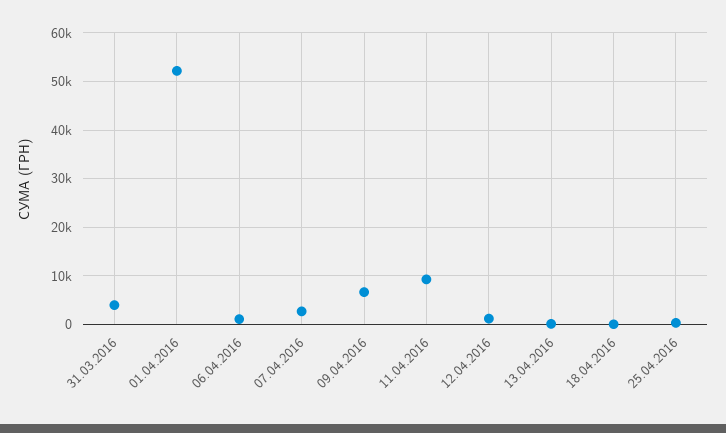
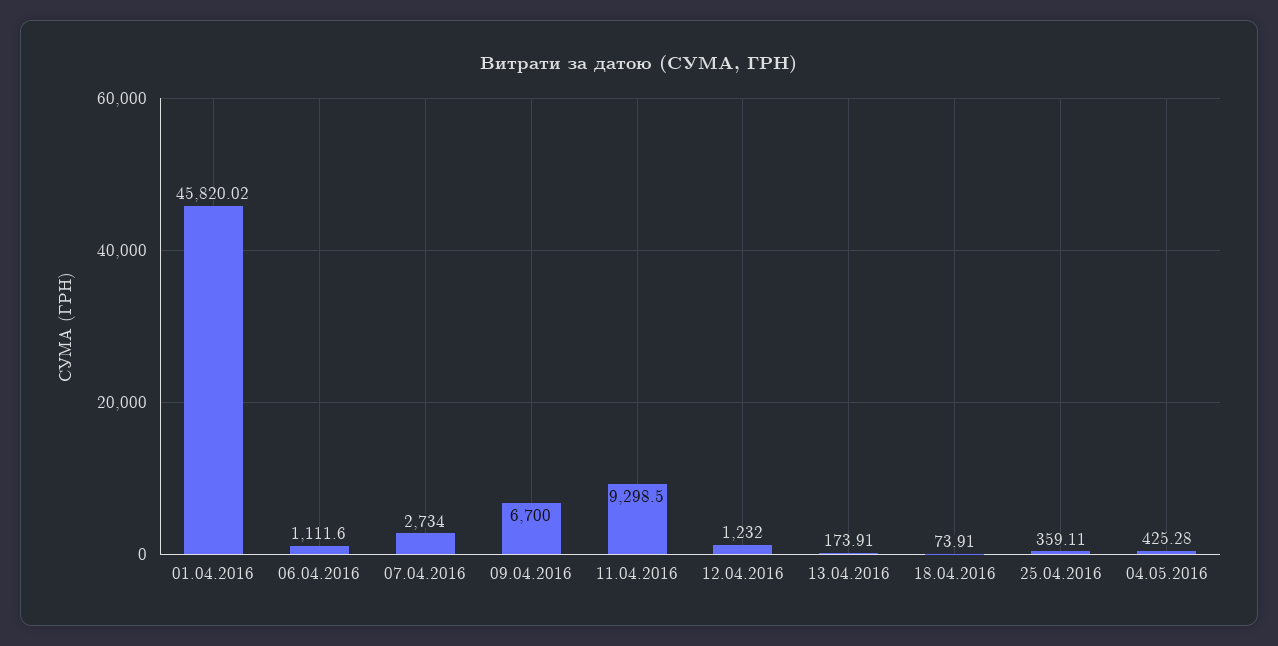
31.03.2016: 4000 -> none
01.04.2016: 52000 -> 45820.02
04.05.2016: none -> 425.28

